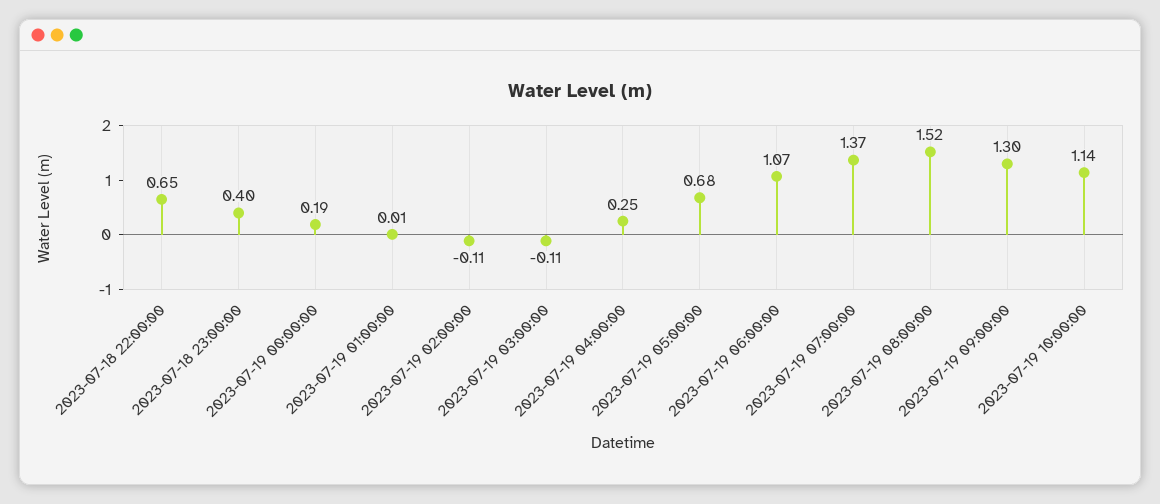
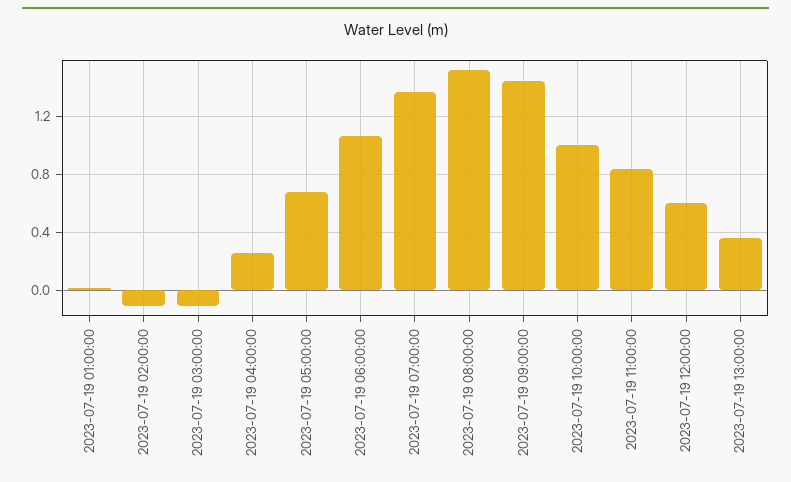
2023-07-18 22:00:00: 0.65 -> none
2023-07-18 23:00:00: 0.4 -> none
2023-07-19 00:00:00: 0.19 -> none
2023-07-19 09:00:00: 1.3 -> 1.45
2023-07-19 10:00:00: 1.14 -> 1
2023-07-19 11:00:00: none -> 0.85
2023-07-19 12:00:00: none -> 0.6
2023-07-19 13:00:00: none -> 0.35

